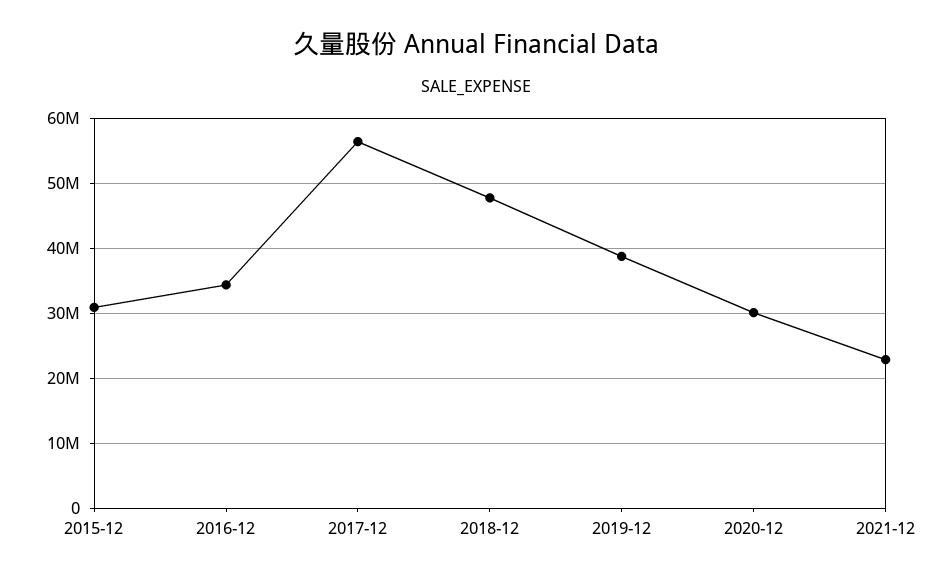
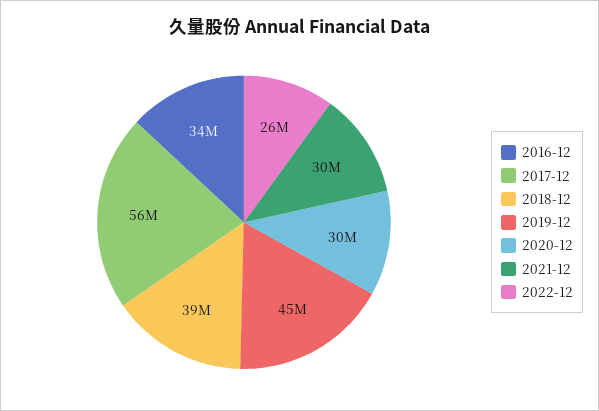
2015-12: 31000000 -> none
2018-12: 48000000 -> 39000000
2019-12: 39000000 -> 45000000
2021-12: 23000000 -> 30000000
2022-12: none -> 26000000

